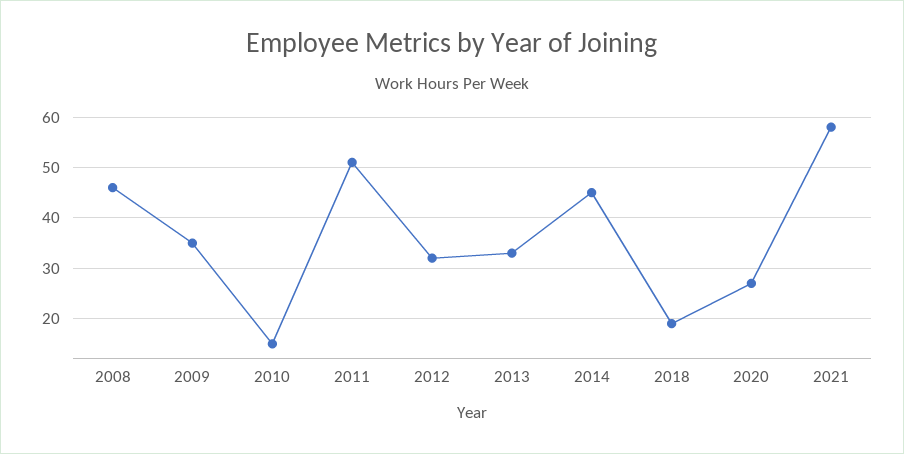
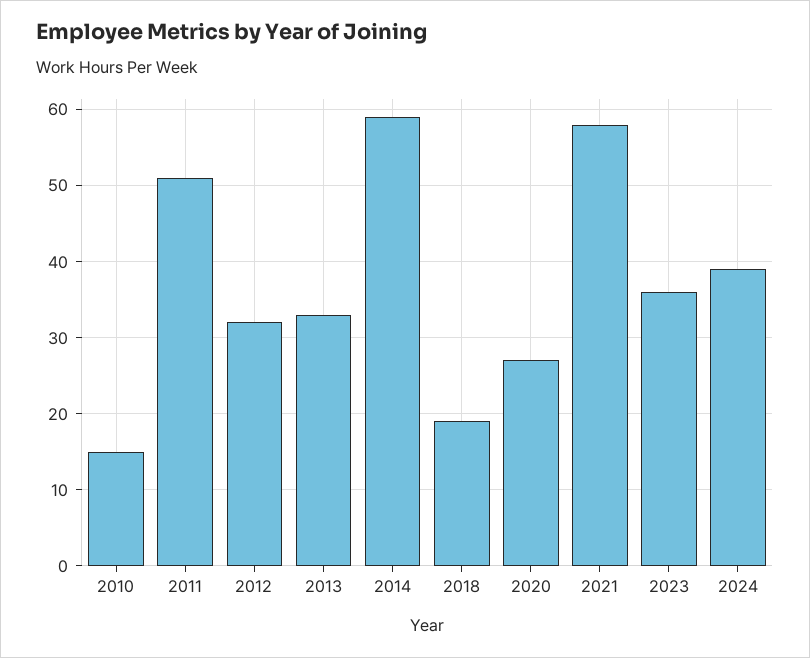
2008: 45 -> none
2009: 35 -> none
2014: 45 -> 59
2023: none -> 36
2024: none -> 39

